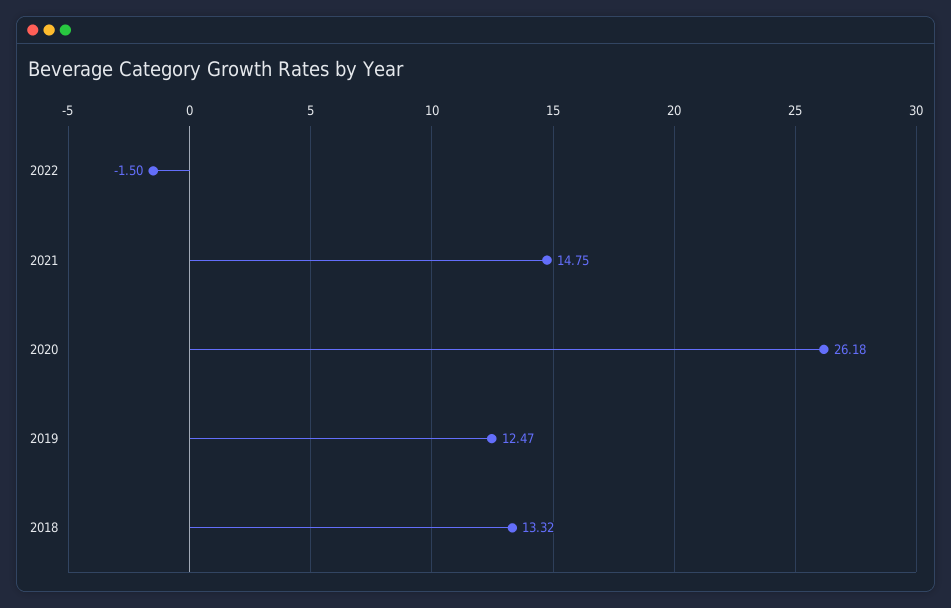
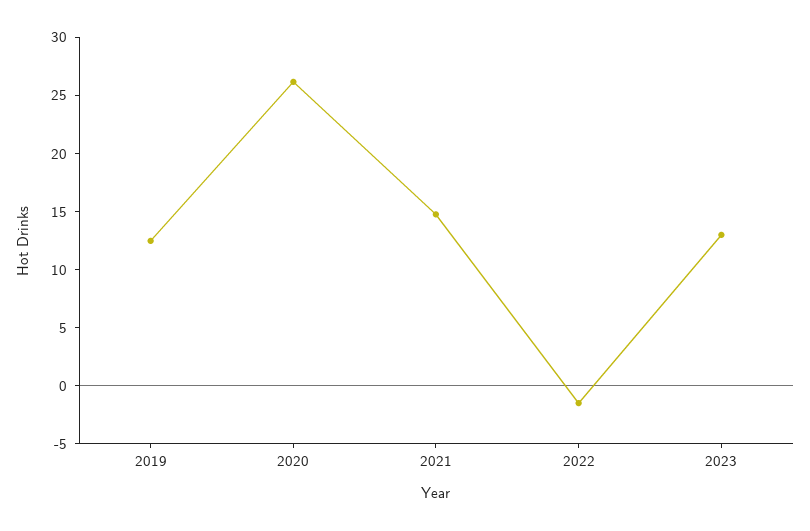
2018: 13.32 -> none
2023: none -> 13

